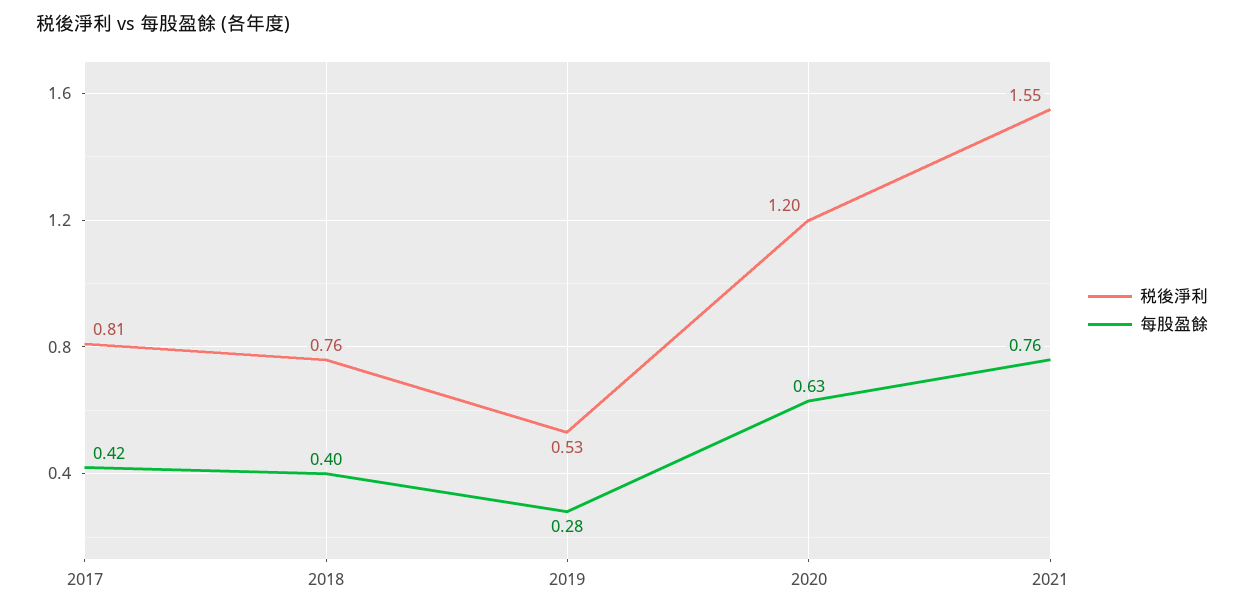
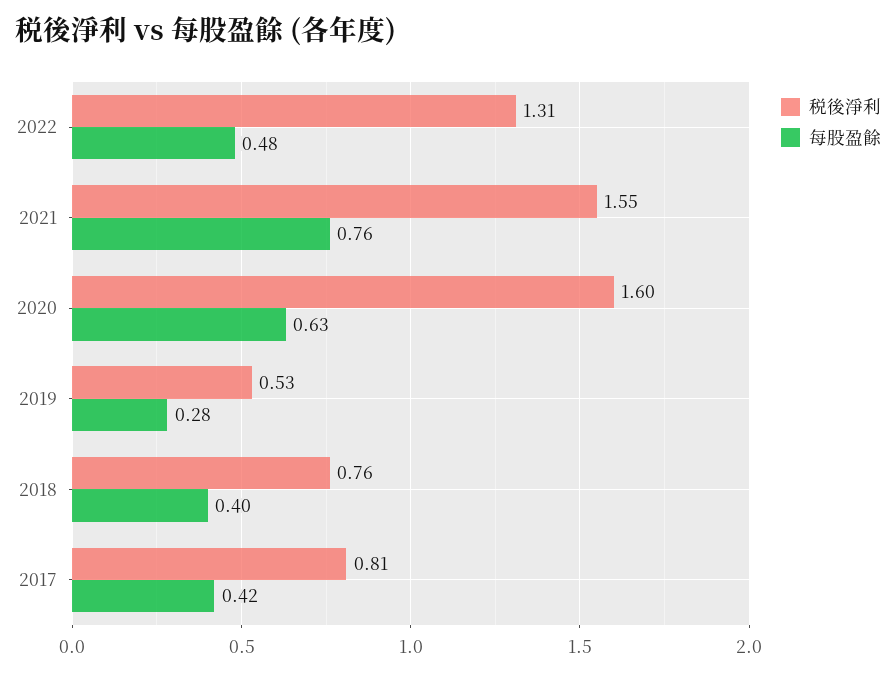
税後淨利, 2020: 1.2 -> 1.6
税後淨利, 2022: none -> 1.31
每股盈餘, 2022: none -> 0.48

